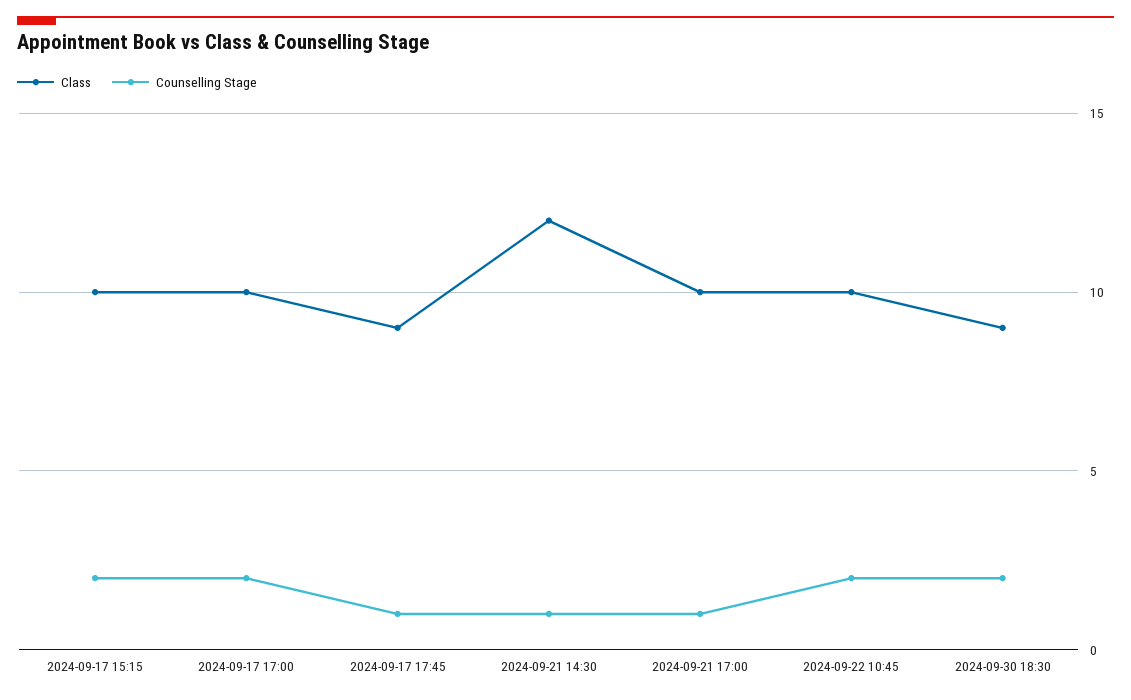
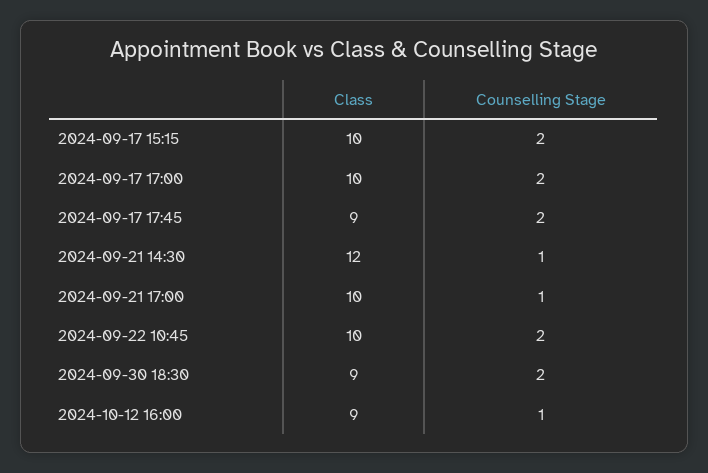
Counselling Stage, 2024-09-17 17:45: 1 -> 2
Class, 2024-10-12 16:00: none -> 9
Counselling Stage, 2024-10-12 16:00: none -> 1

